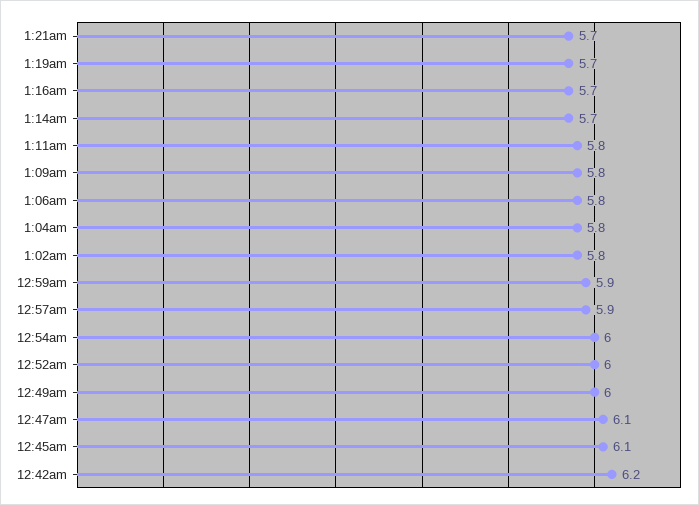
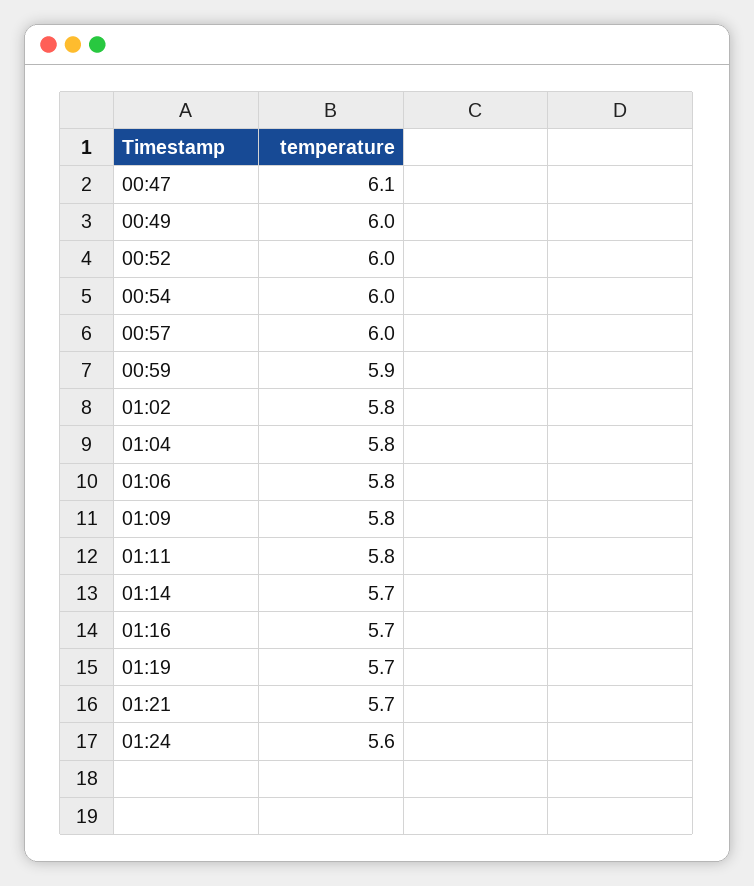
12:57am: 5.9 -> 6
12:45am: 6.1 -> none
12:42am: 6.2 -> none
01:24: none -> 5.6

